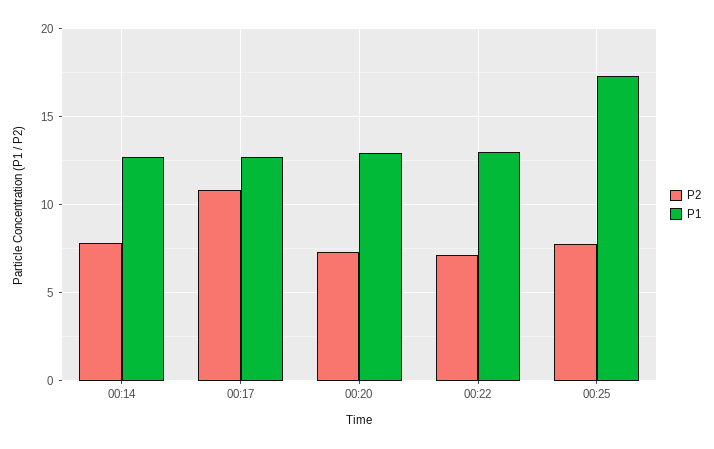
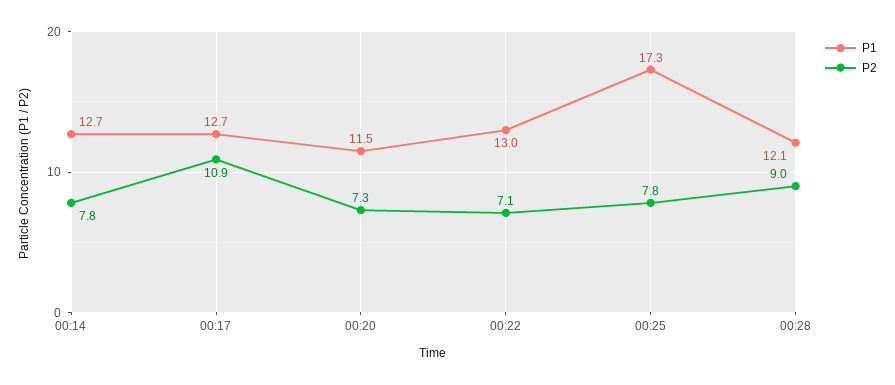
P1, 00:20: 13 -> 11.5
P1, 00:28: none -> 12.1
P2, 00:28: none -> 9

